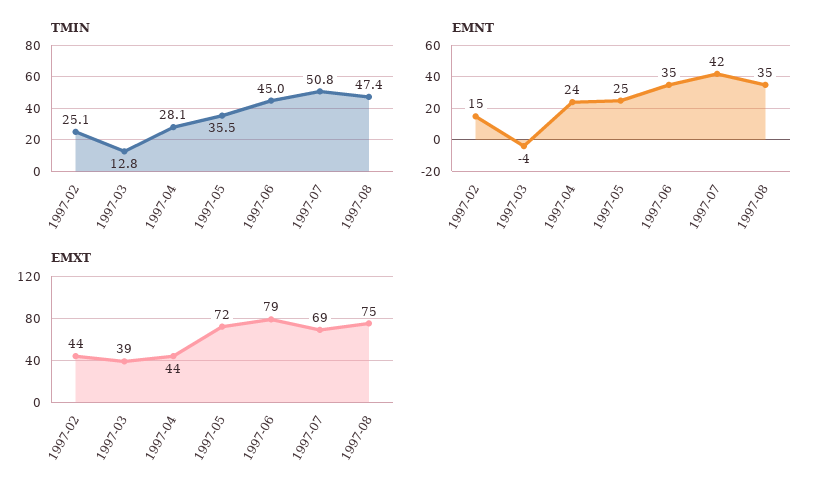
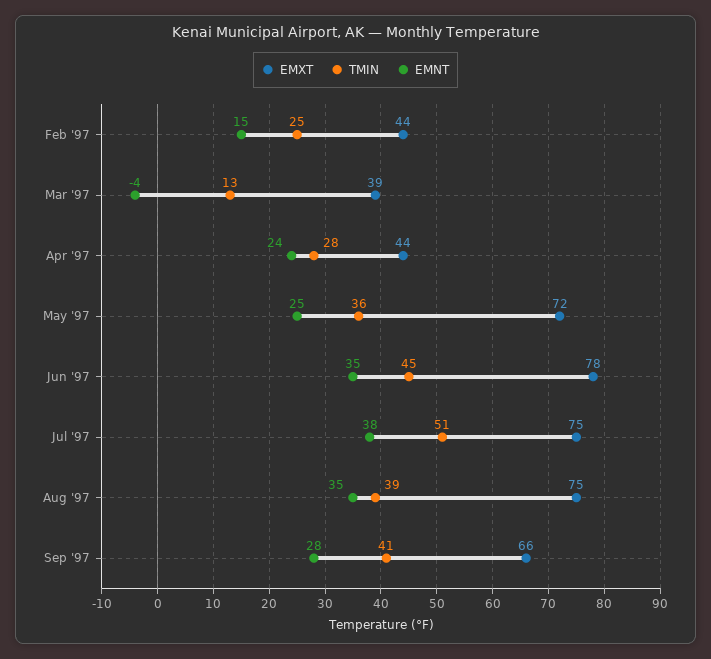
TMIN, 1997-08: 47.4 -> 39
EMNT, 1997-07: 42 -> 38
EMXT, 1997-06: 79 -> 78
EMXT, 1997-07: 69 -> 75
EMXT, Sep '97: none -> 66
TMIN, Sep '97: none -> 41
EMNT, Sep '97: none -> 28

